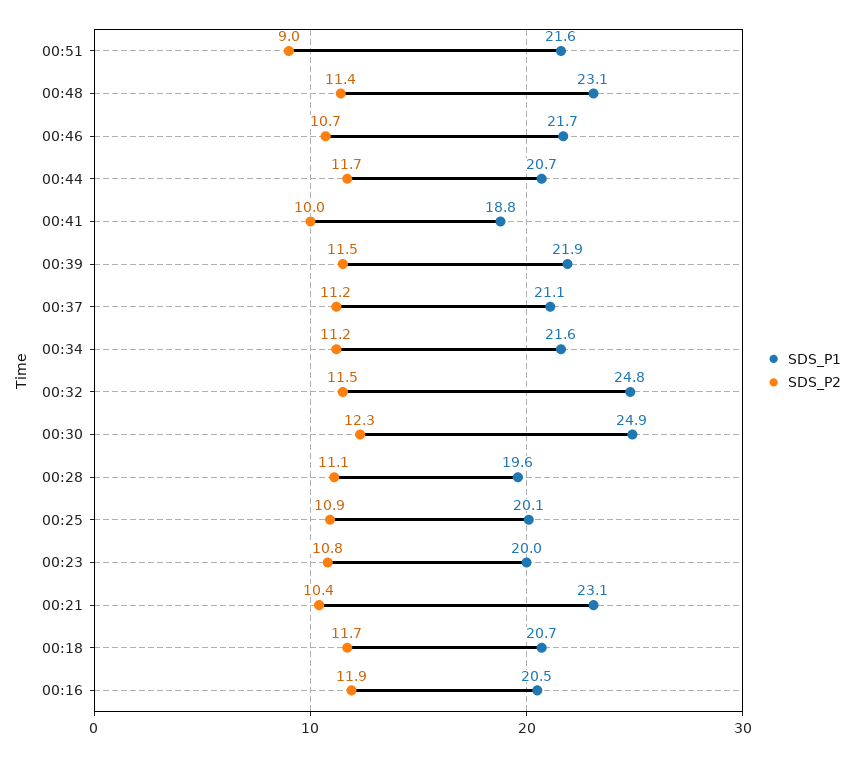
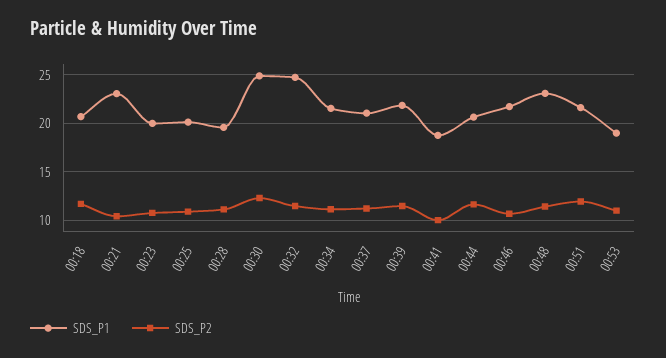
SDS_P2, 00:51: 9 -> 12
SDS_P1, 00:16: 20.5 -> none
SDS_P2, 00:16: 11.9 -> none
SDS_P1, 00:53: none -> 19
SDS_P2, 00:53: none -> 11

